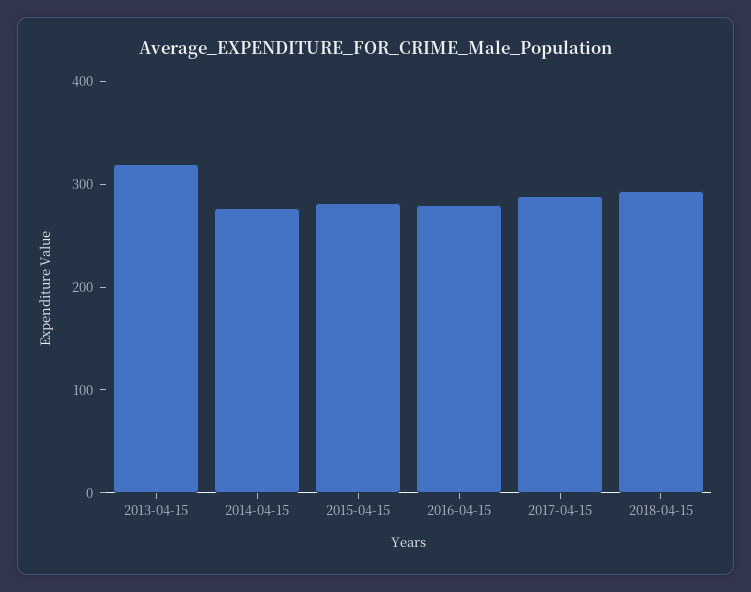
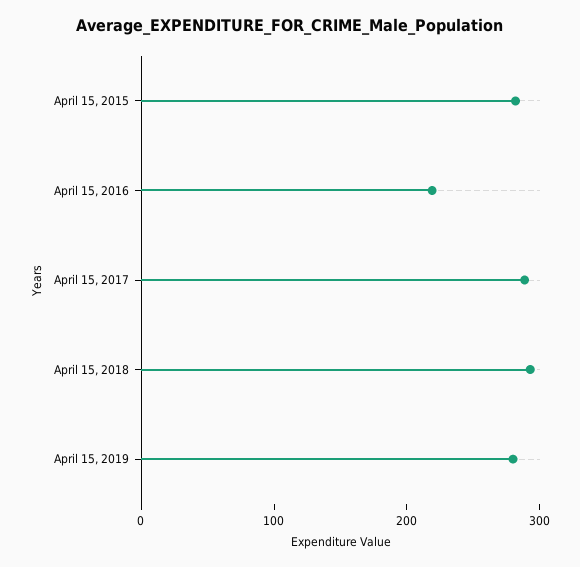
2013-04-15: 320 -> none
2014-04-15: 280 -> none
2016-04-15: 280 -> 220
April 15, 2019: none -> 280

